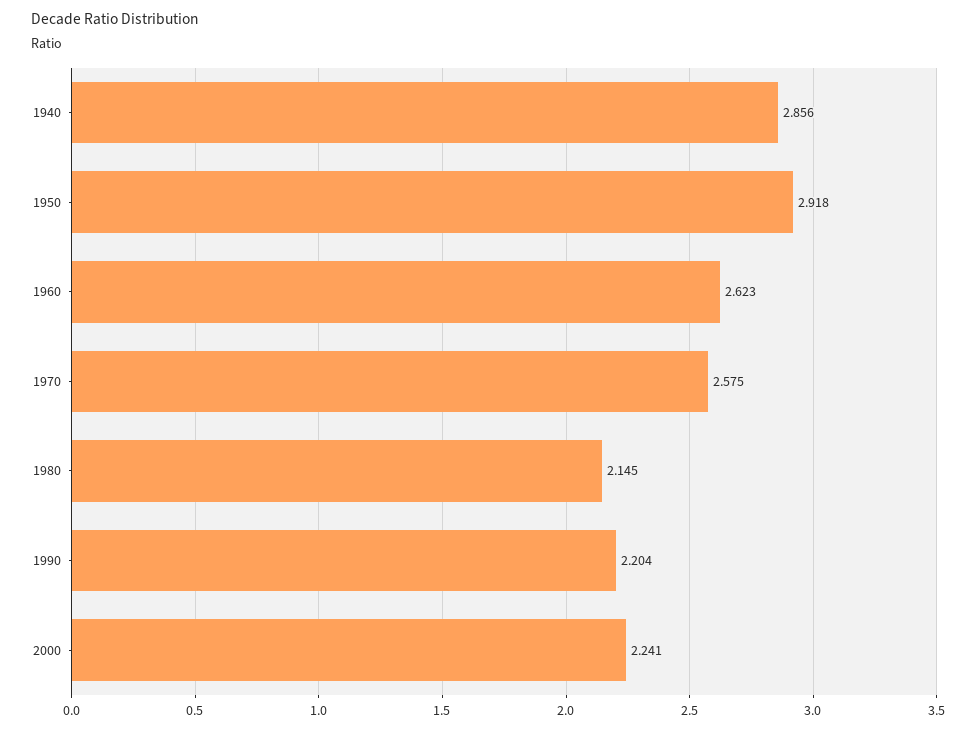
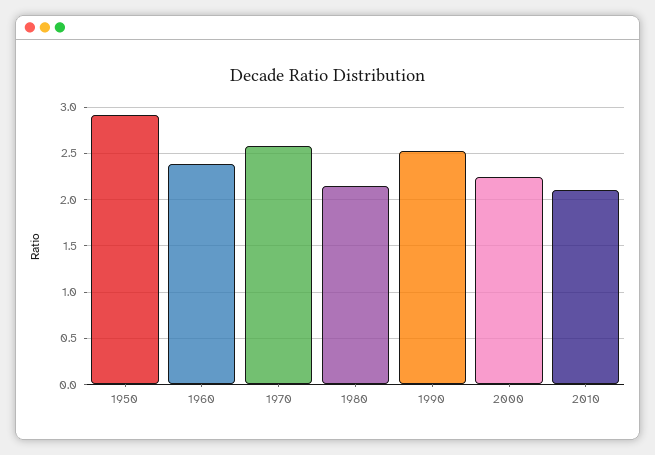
1940: 2.856 -> none
1960: 2.623 -> 2.4
1990: 2.204 -> 2.5
2010: none -> 2.1

